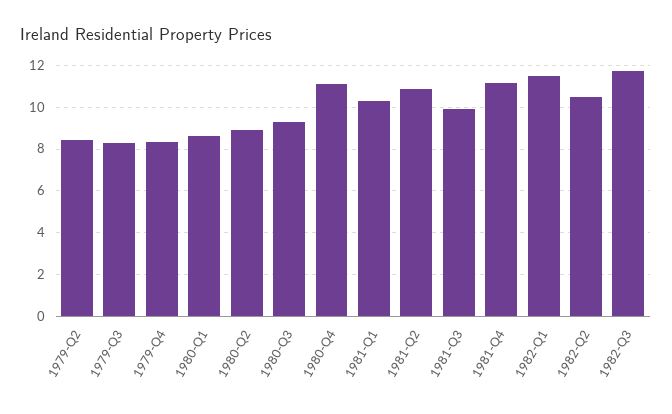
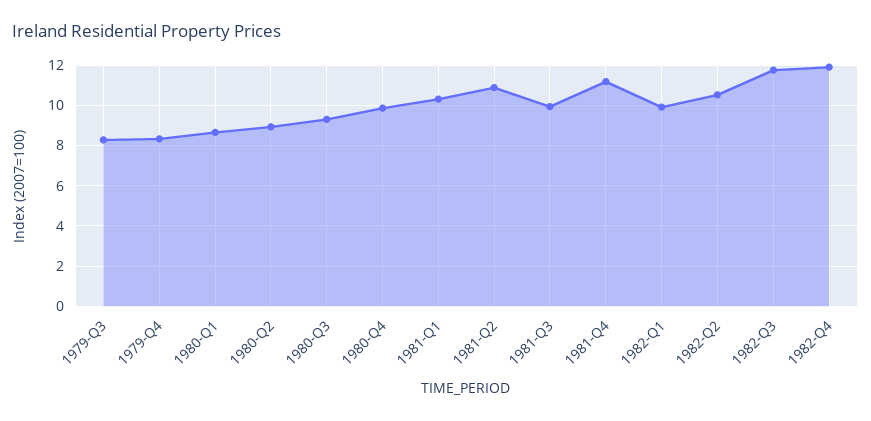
1979-Q2: 8.5 -> none
1980-Q4: 11 -> 10
1982-Q1: 11.5 -> 10
1982-Q4: none -> 12

